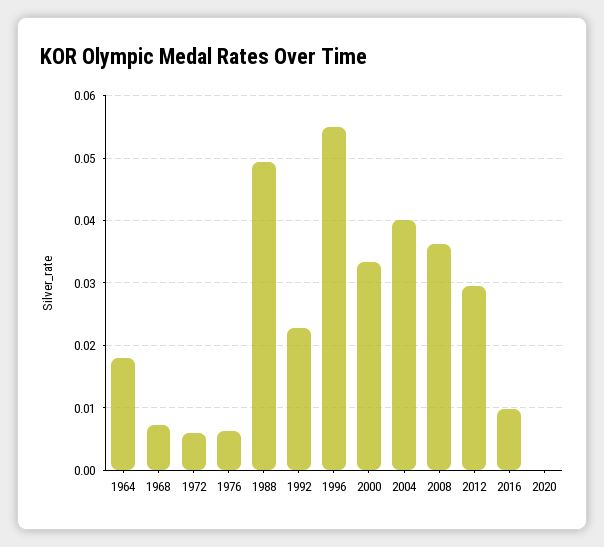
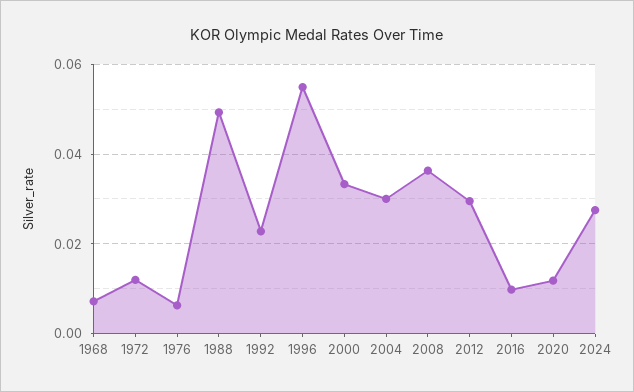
1964: 0.018 -> none
1972: 0.006 -> 0.012
2004: 0.04 -> 0.03
2020: 0 -> 0.012
2024: none -> 0.028

